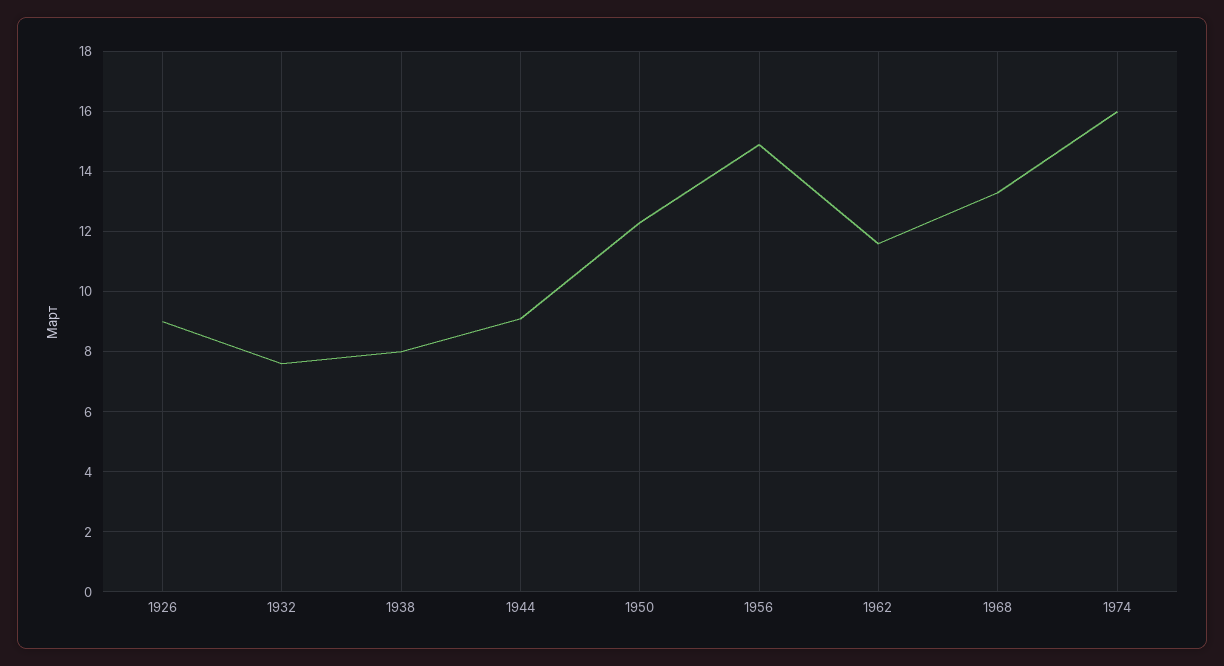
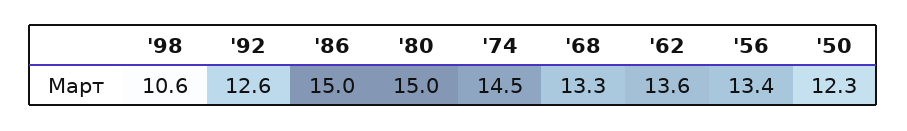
1926: 9 -> none
1932: 7.5 -> none
1938: 8 -> none
1944: 9 -> none
1956: 15 -> 13.4
1962: 11.5 -> 13.6
1974: 16 -> 14.5
'98: none -> 10.6
'92: none -> 12.6
'86: none -> 15
'80: none -> 15

